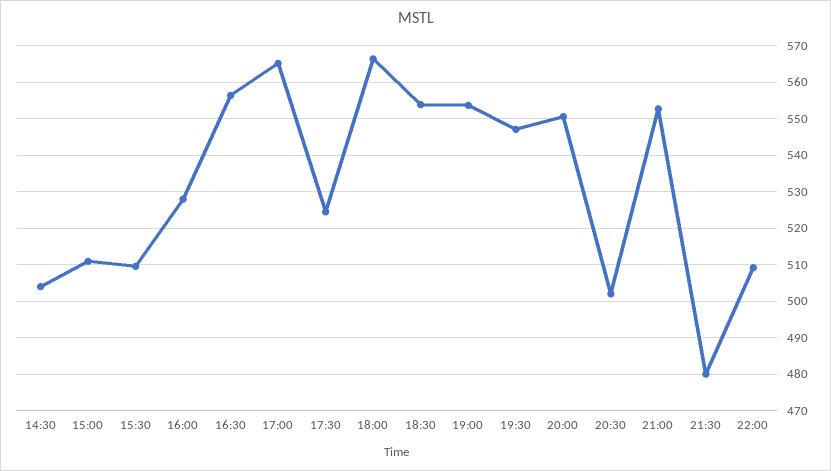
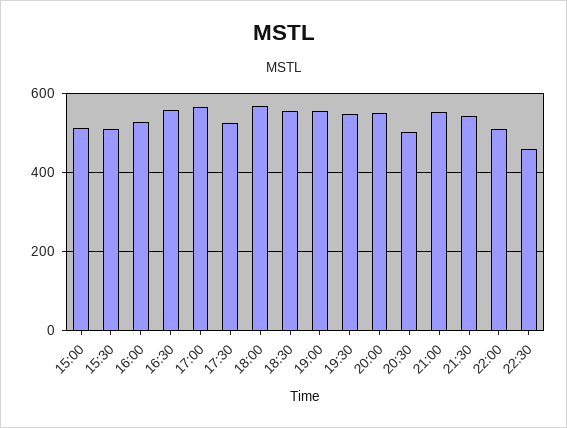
14:30: 504 -> none
21:30: 480 -> 540
22:30: none -> 460

